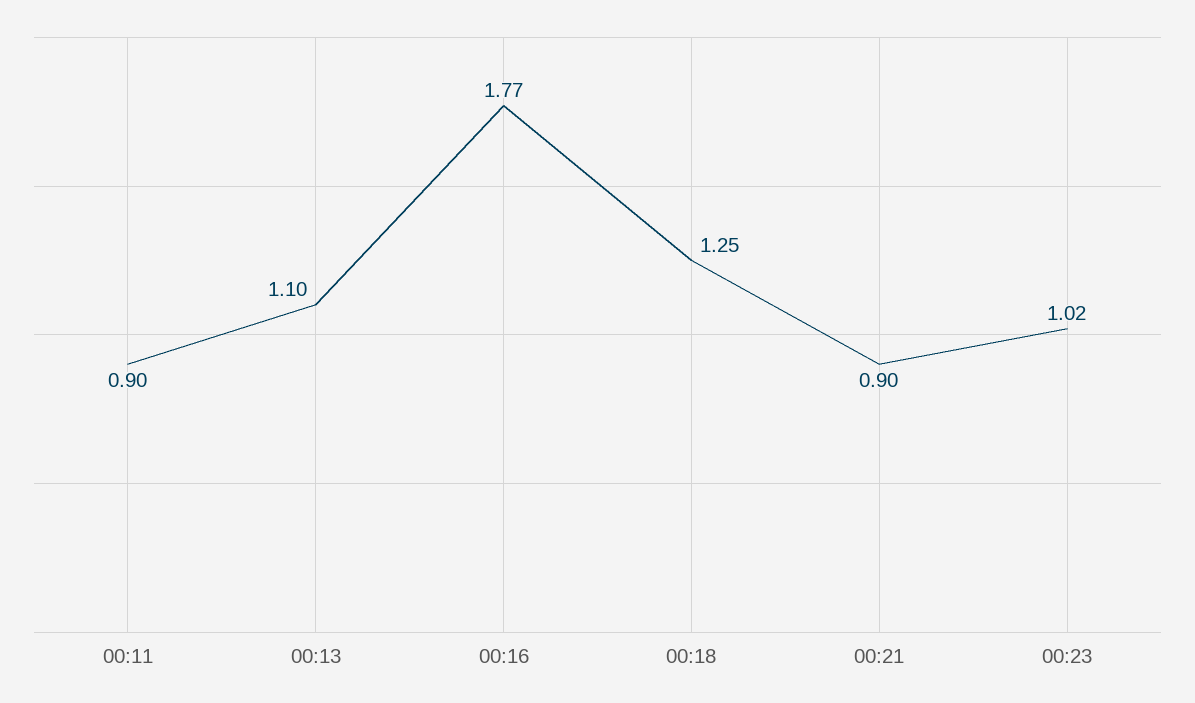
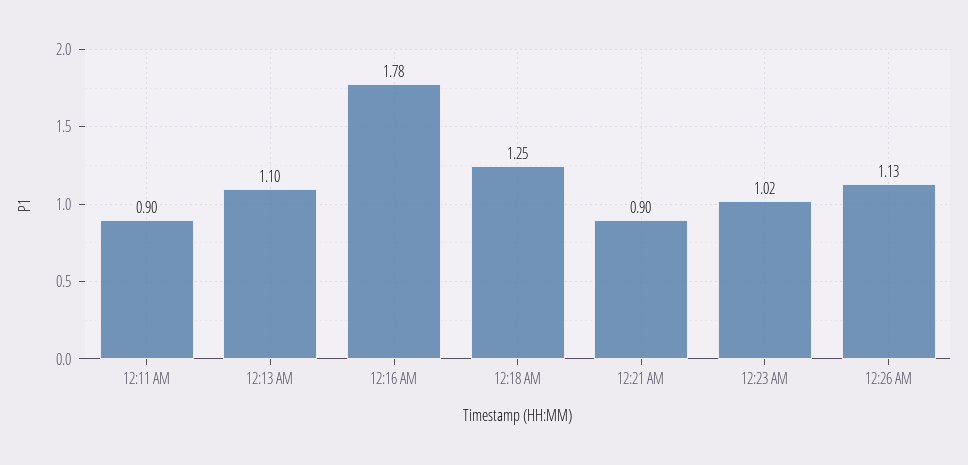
00:16: 1.77 -> 1.78
12:26 AM: none -> 1.13

